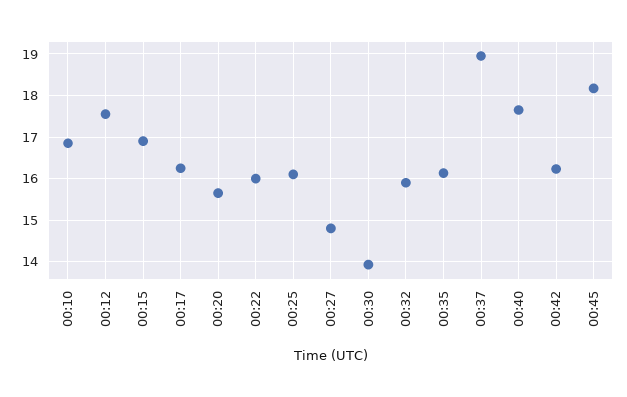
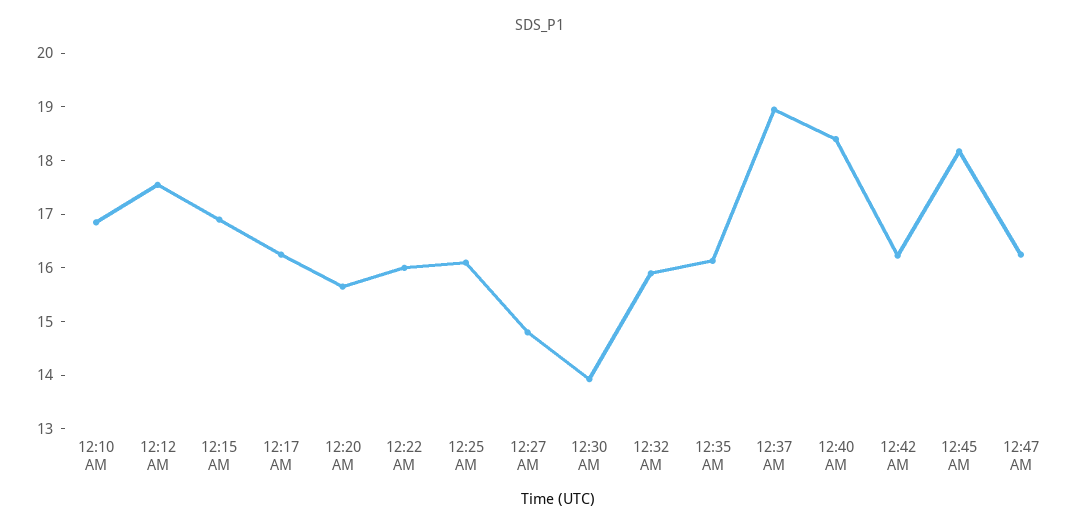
00:40: 17.6 -> 18.4
12:47 AM: none -> 16.2

